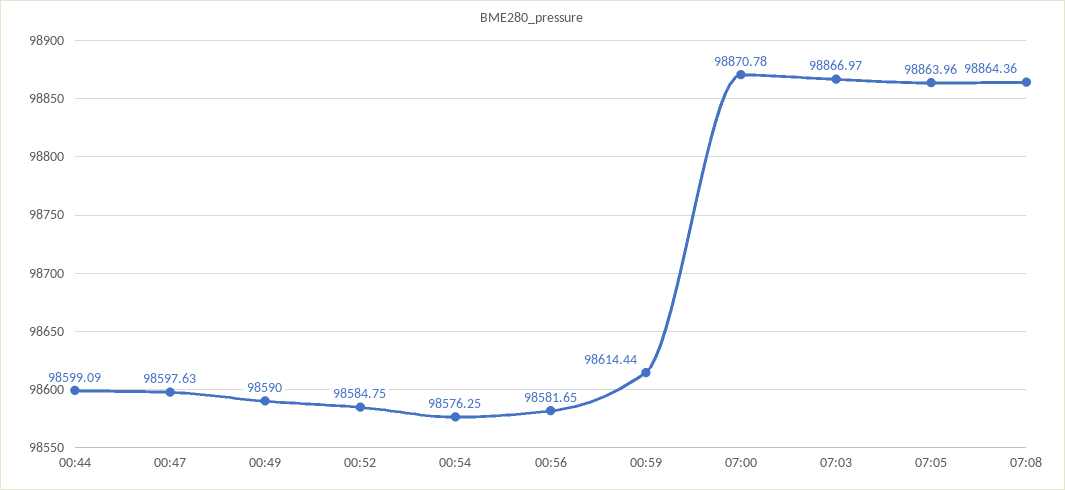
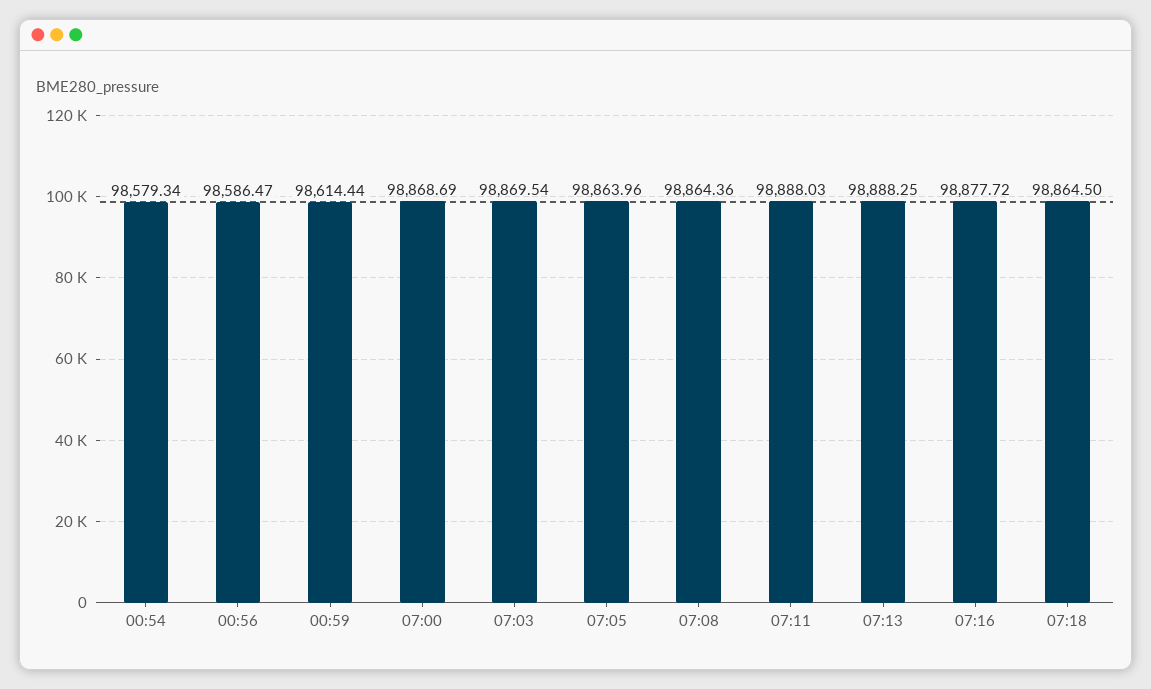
00:44: 98599.09 -> none
00:47: 98597.63 -> none
00:49: 98590 -> none
00:52: 98584.75 -> none
00:54: 98576.25 -> 98579.34
00:56: 98581.65 -> 98586.47
07:00: 98870.78 -> 98868.69
07:03: 98866.97 -> 98869.54
07:11: none -> 98888.03
07:13: none -> 98888.25
07:16: none -> 98877.72
07:18: none -> 98864.5

